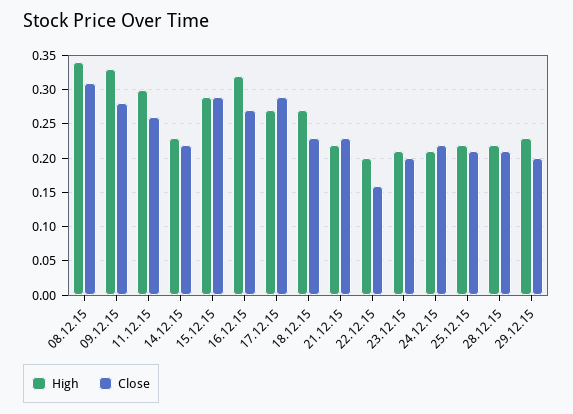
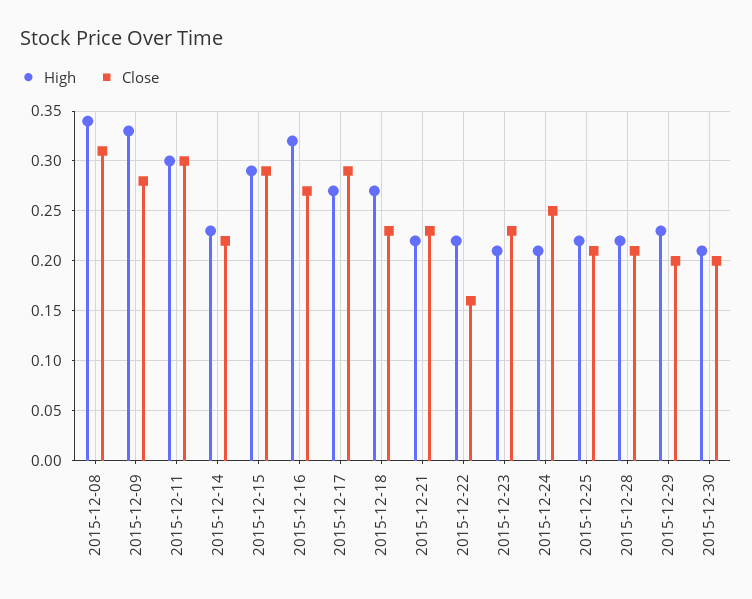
Close, 11.12.15: 0.26 -> 0.3
High, 22.12.15: 0.2 -> 0.22
Close, 23.12.15: 0.2 -> 0.23
Close, 24.12.15: 0.22 -> 0.25
High, 2015-12-30: none -> 0.21
Close, 2015-12-30: none -> 0.2

